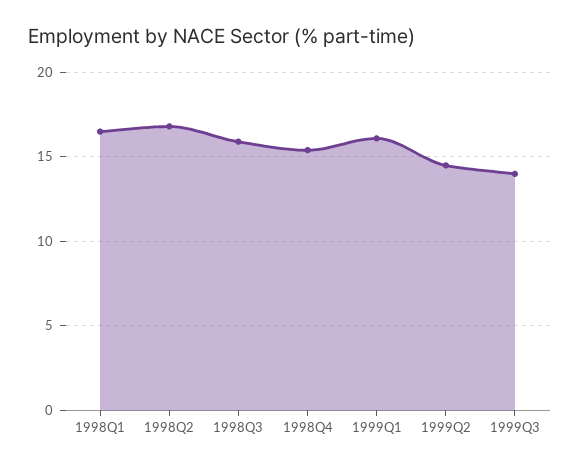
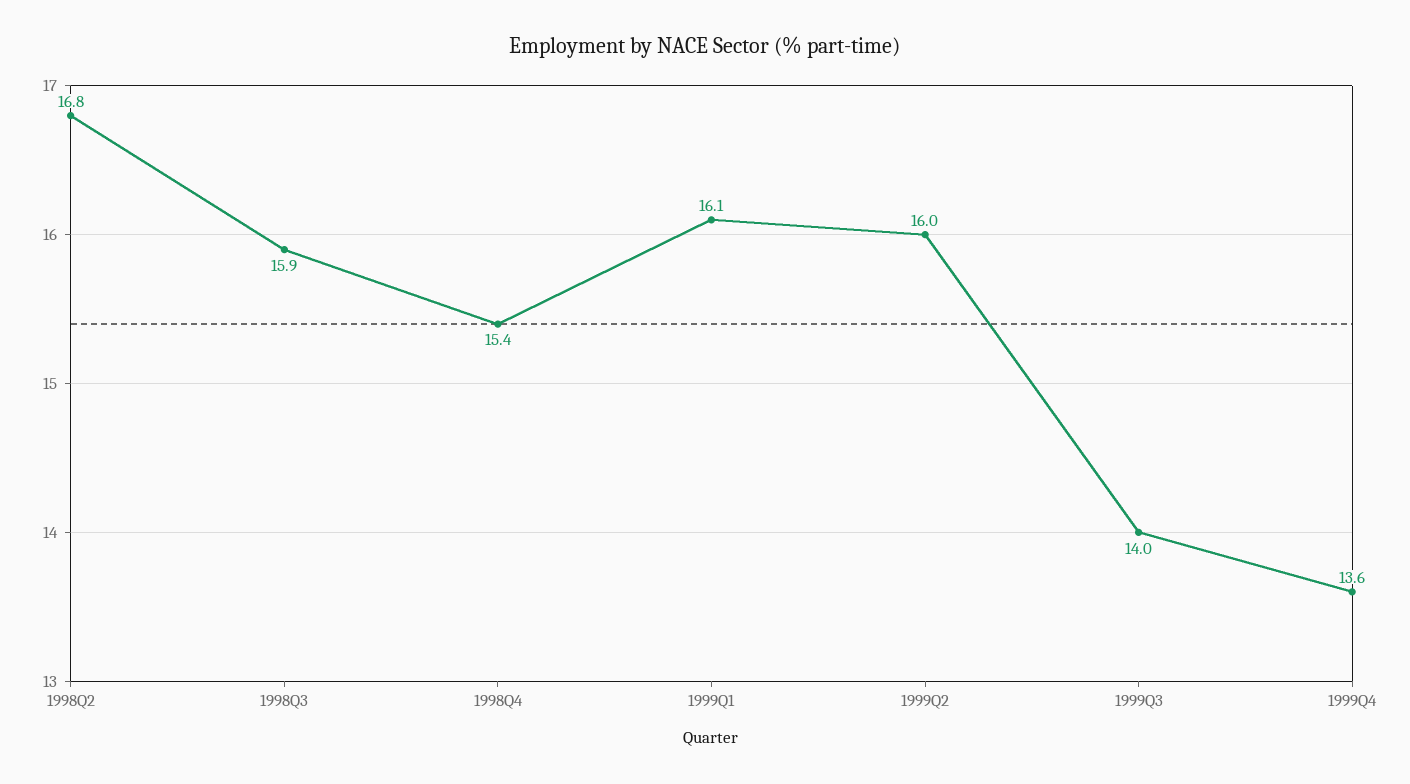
1998Q1: 16.5 -> none
1999Q2: 14.5 -> 16
1999Q4: none -> 13.6

